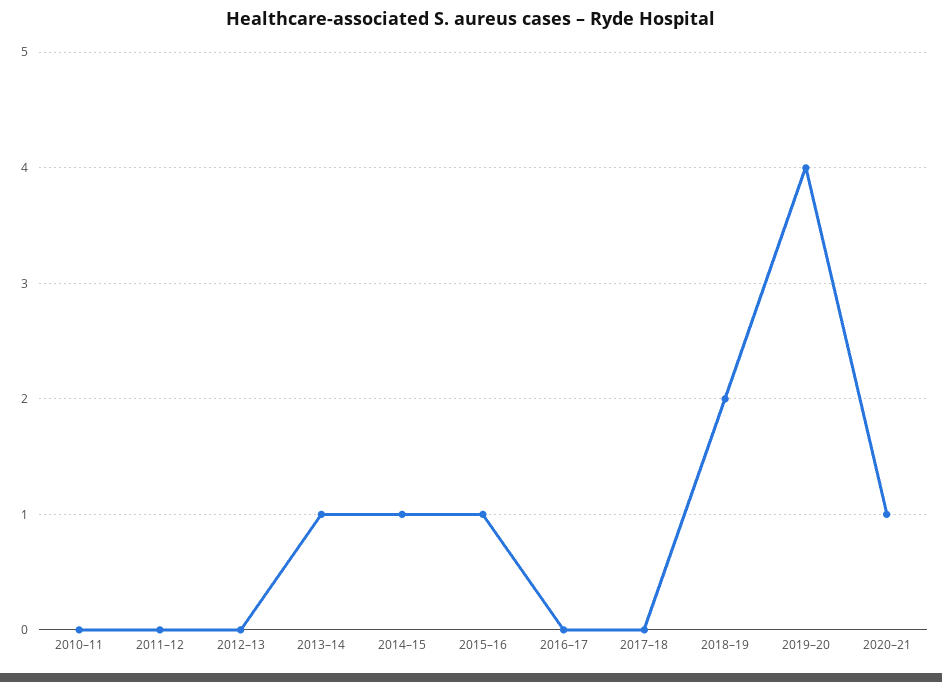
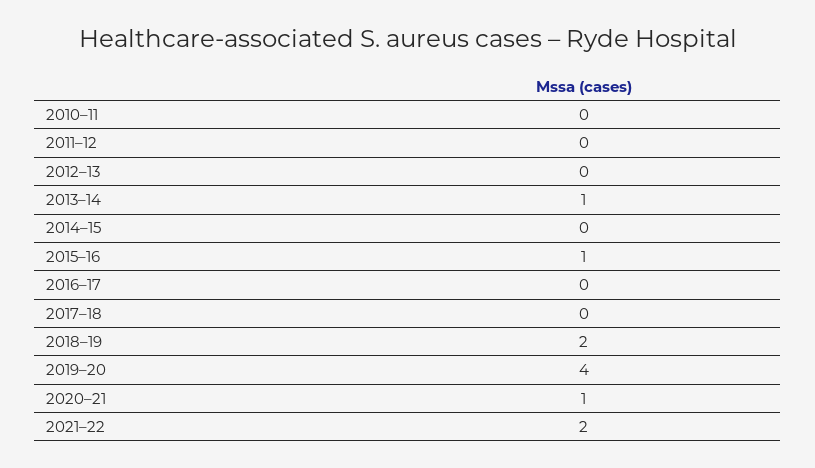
2014–15: 1 -> 0
2021–22: none -> 2

